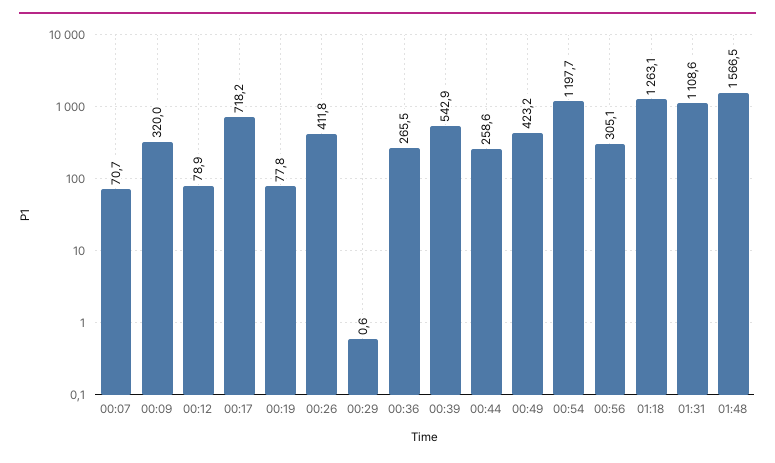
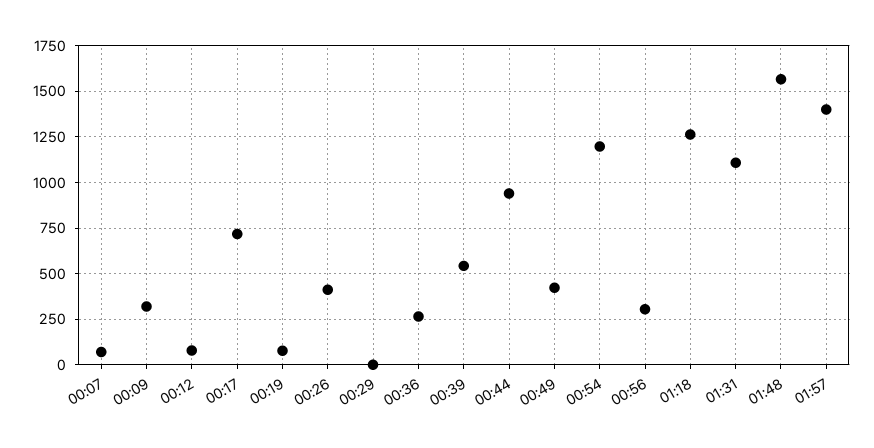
00:44: 258.6 -> 950
01:57: none -> 1400

